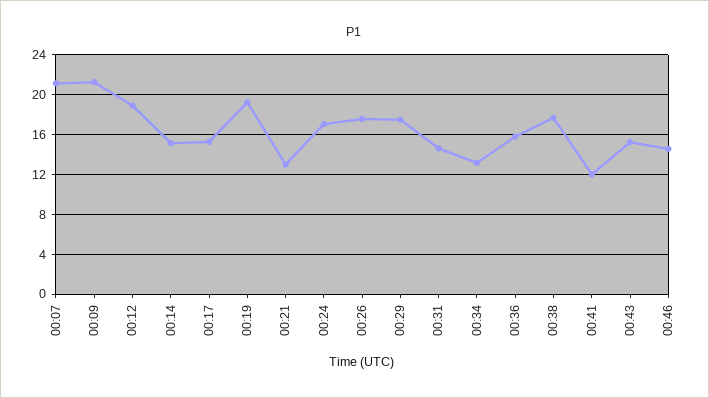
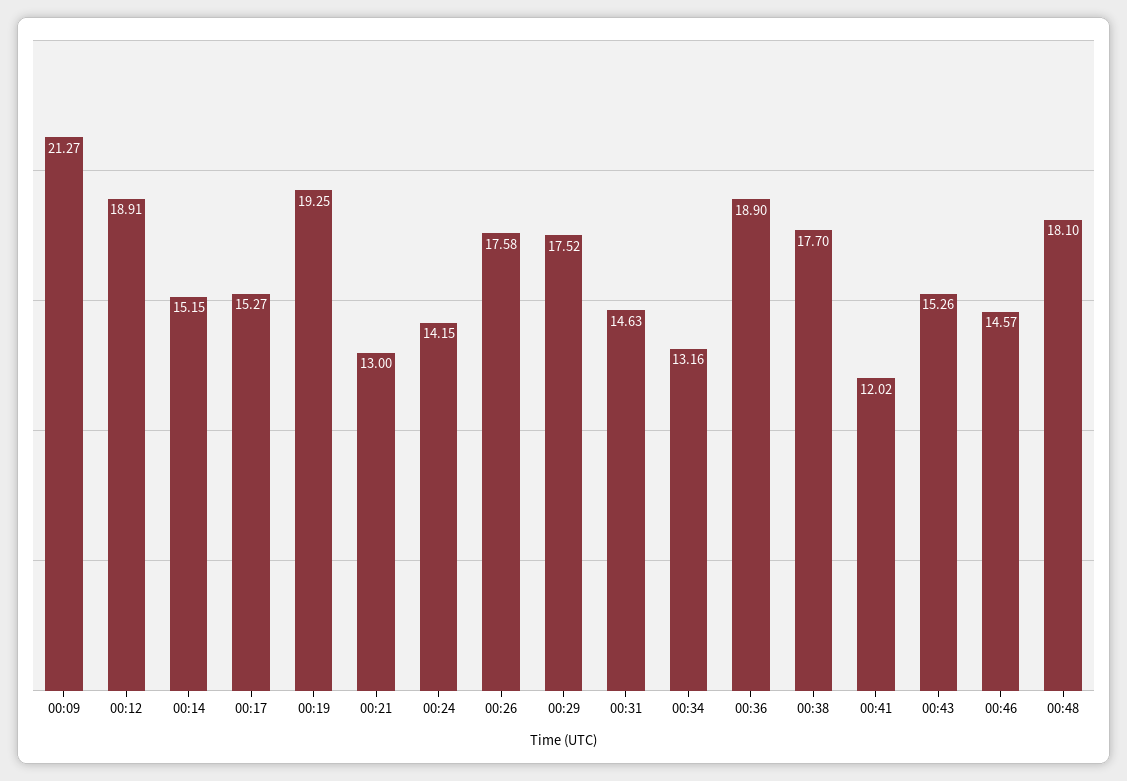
00:07: 21 -> none
00:24: 17 -> 14.15
00:36: 16 -> 18.9
00:48: none -> 18.1

